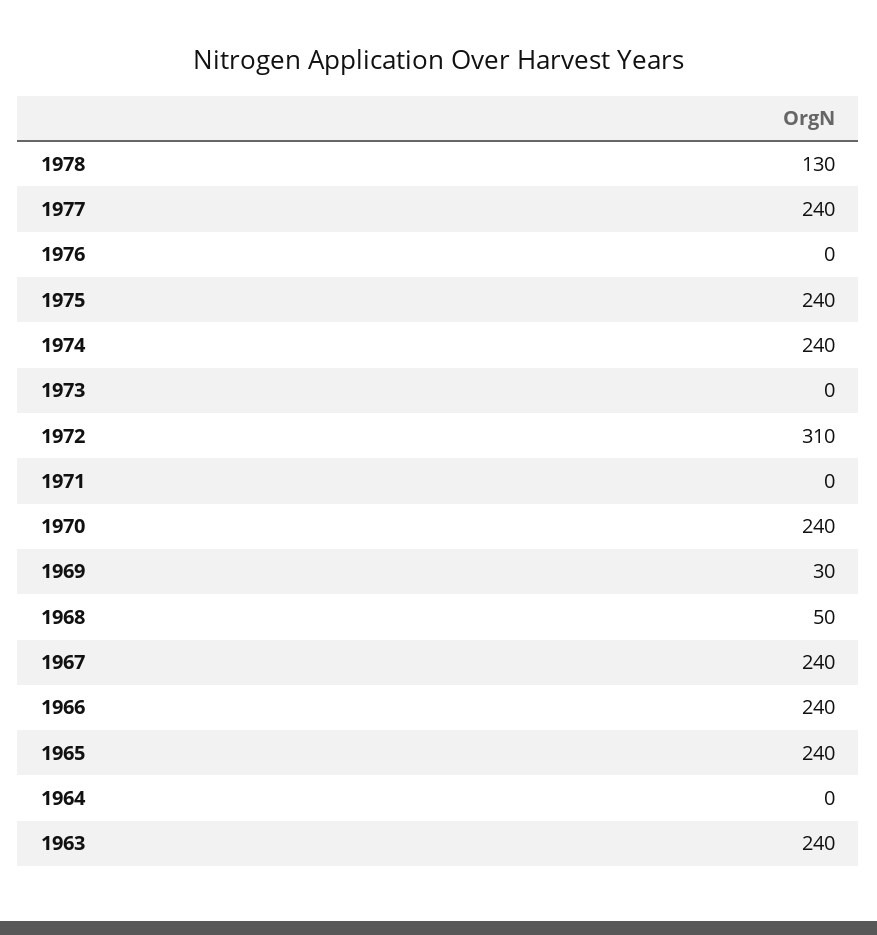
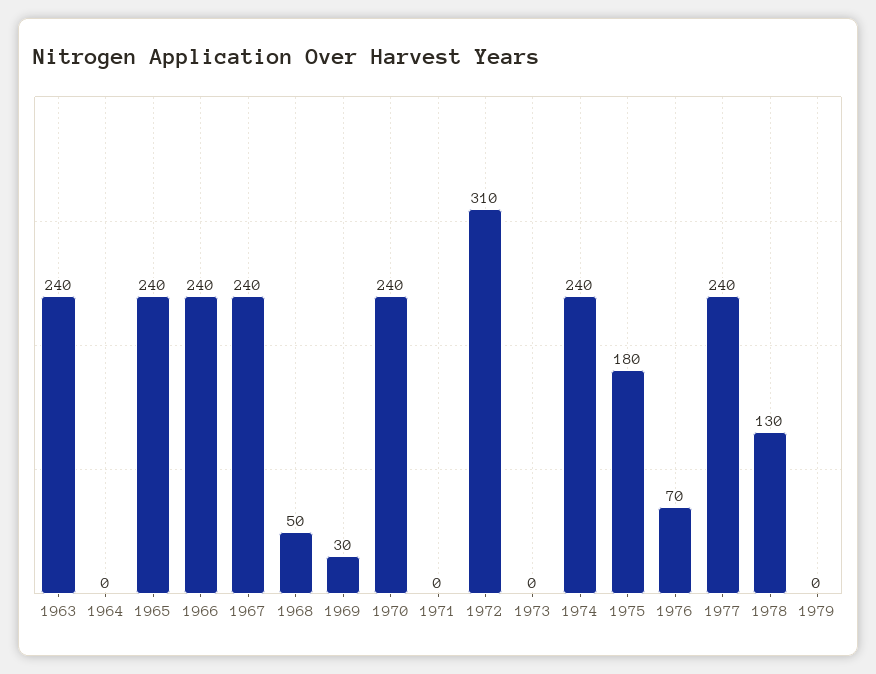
1976: 0 -> 70
1975: 240 -> 180
1979: none -> 0

